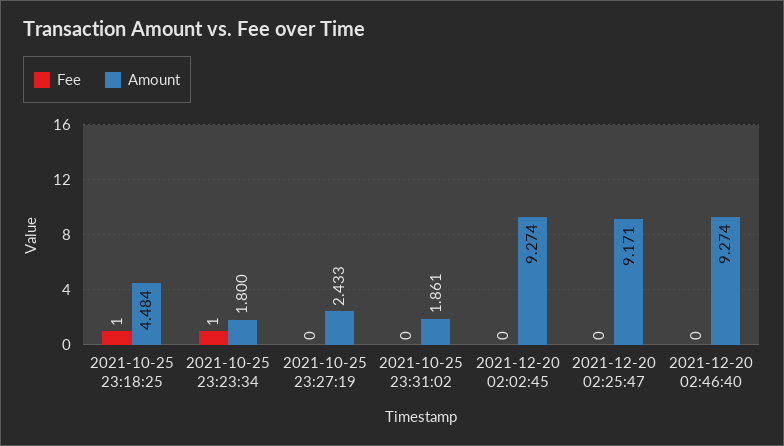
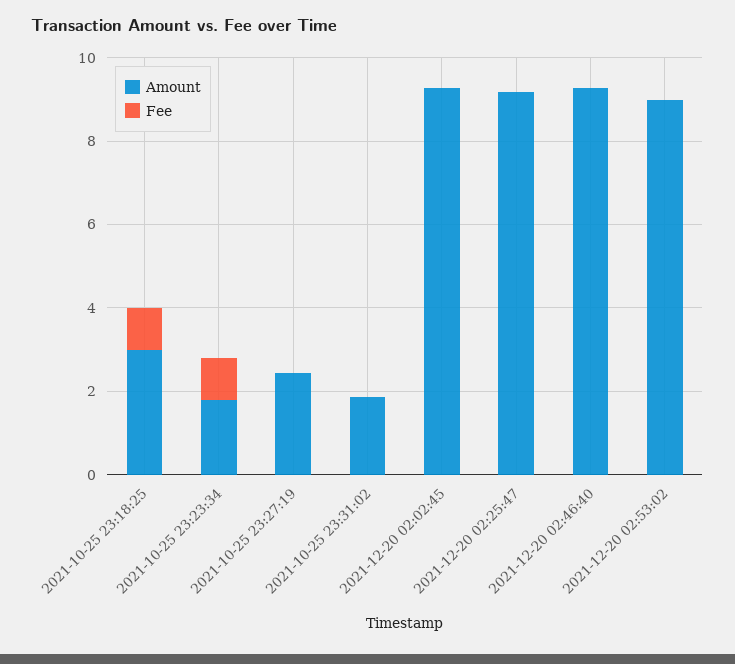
Amount, 2021-10-25 23:18:25: 4.484 -> 3
Amount, 2021-12-20 02:53:02: none -> 9
Fee, 2021-12-20 02:53:02: none -> 0

